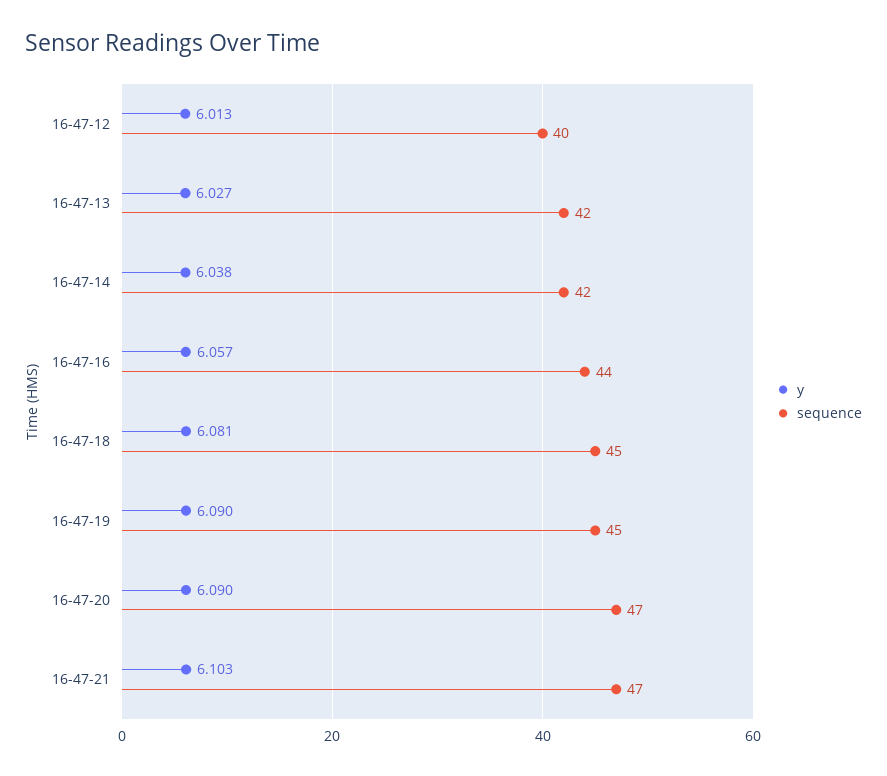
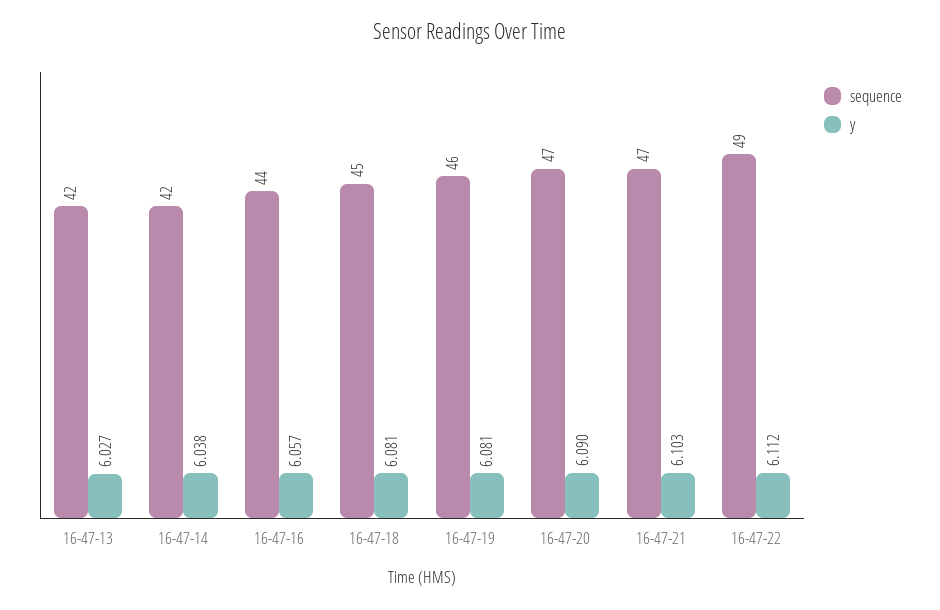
y, 16-47-12: 6.013 -> none
sequence, 16-47-12: 40 -> none
y, 16-47-19: 6.09 -> 6.081
sequence, 16-47-19: 45 -> 46
sequence, 16-47-22: none -> 49
y, 16-47-22: none -> 6.112

